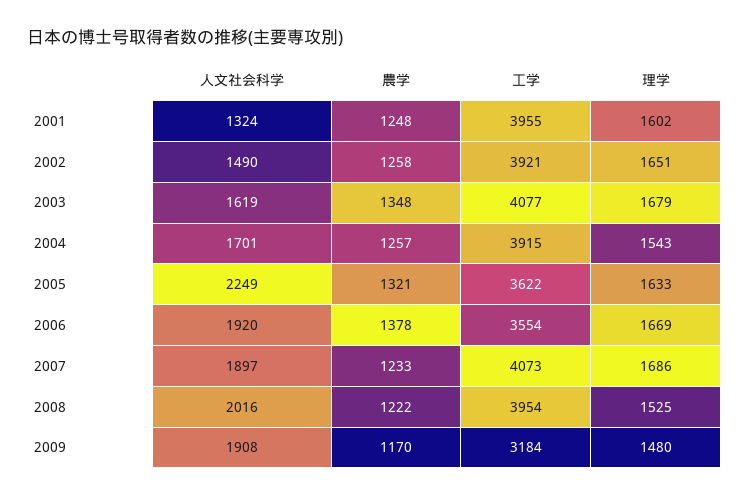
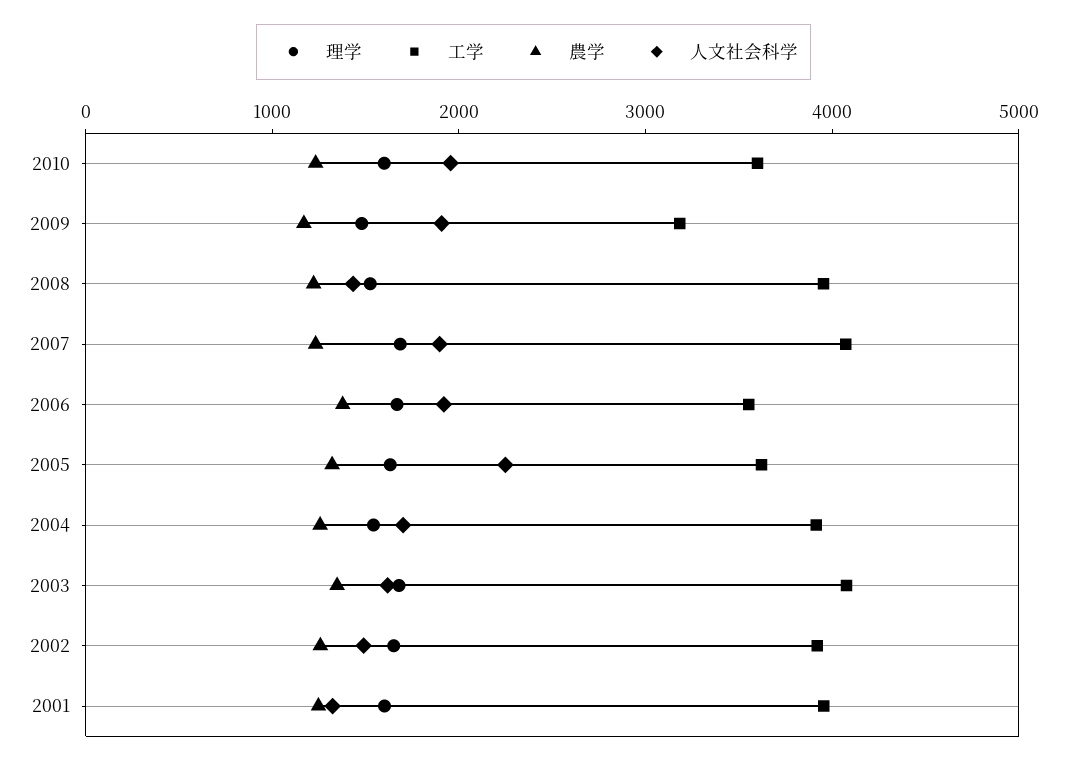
人文社会科学, 2008: 2016 -> 1400
理学, 2010: none -> 1600
工学, 2010: none -> 3600
農学, 2010: none -> 1200
人文社会科学, 2010: none -> 2000

